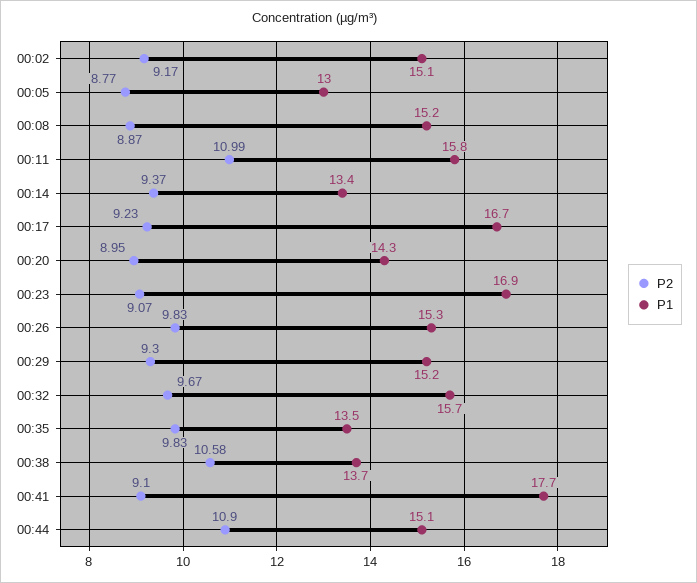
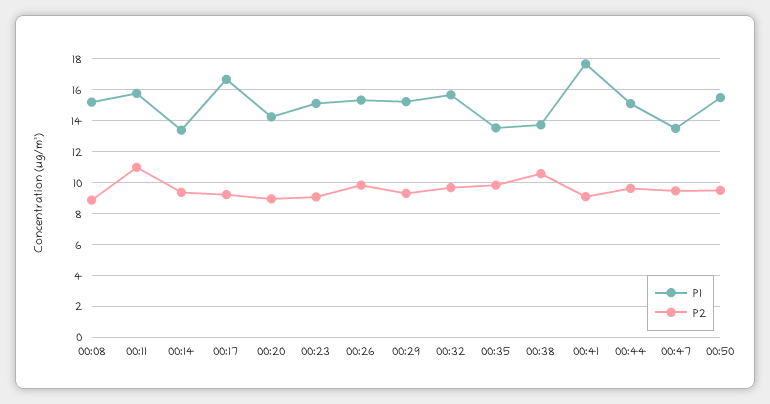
P2, 00:02: 9.17 -> none
P1, 00:02: 15.1 -> none
P2, 00:05: 8.77 -> none
P1, 00:05: 13 -> none
P1, 00:23: 16.9 -> 15
P2, 00:44: 10.9 -> 9.5
P1, 00:47: none -> 13.5
P2, 00:47: none -> 9.5
P1, 00:50: none -> 15.5
P2, 00:50: none -> 9.5

